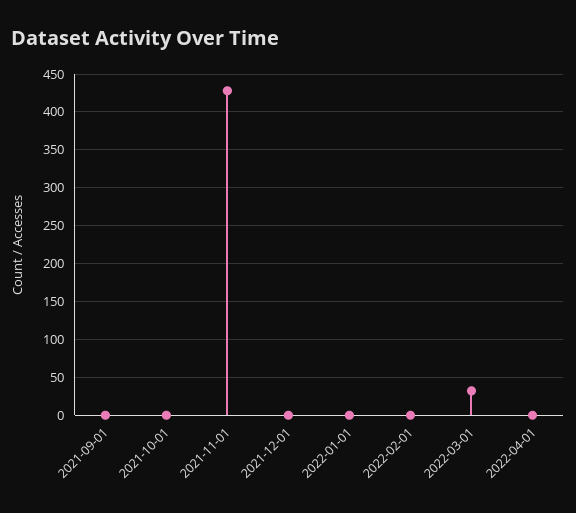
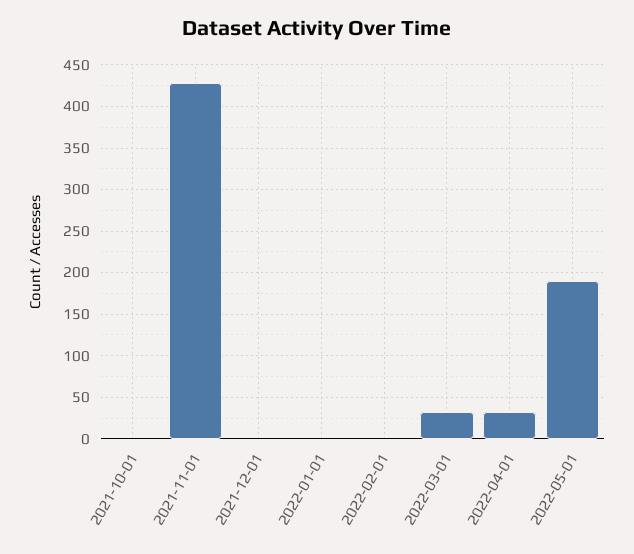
2021-09-01: 0 -> none
2022-04-01: 0 -> 30
2022-05-01: none -> 190

